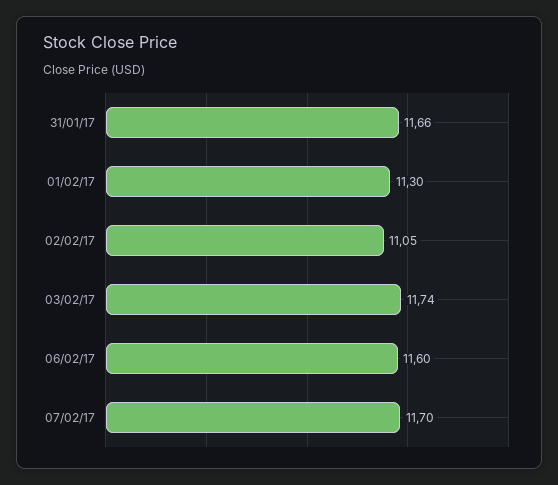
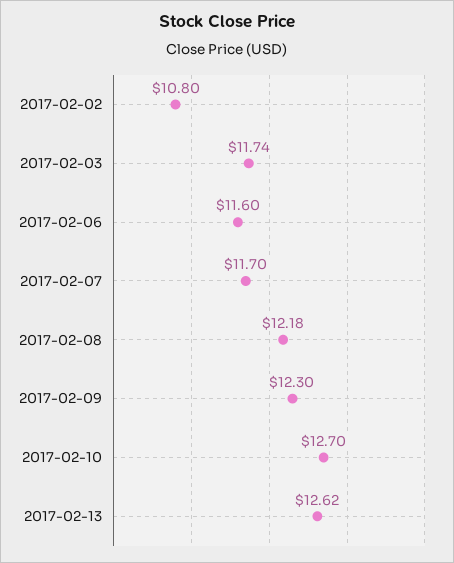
31/01/17: 11.66 -> none
01/02/17: 11.3 -> none
02/02/17: 11.05 -> 10.8
2017-02-08: none -> 12.18
2017-02-09: none -> 12.3
2017-02-10: none -> 12.7
2017-02-13: none -> 12.62

